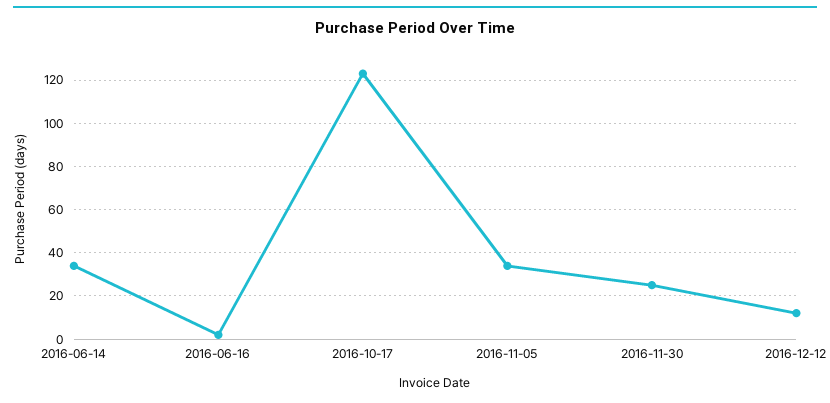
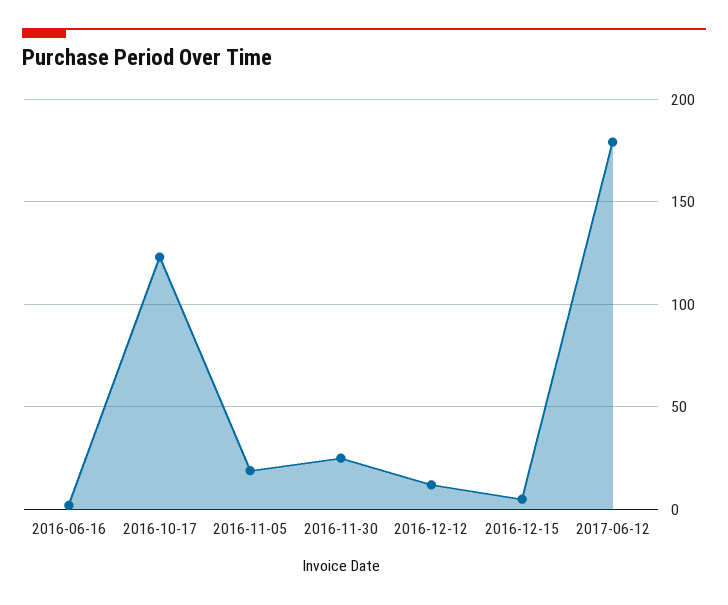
2016-06-14: 35 -> none
2016-11-05: 35 -> 20
2016-12-15: none -> 5
2017-06-12: none -> 180

